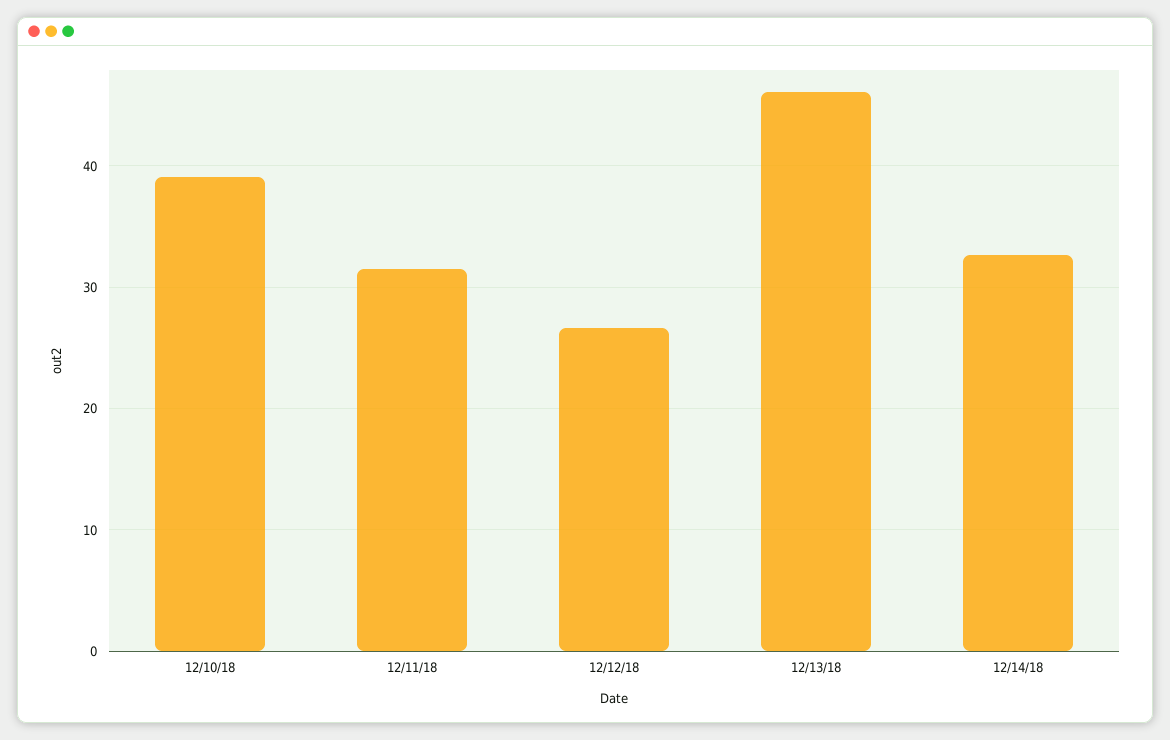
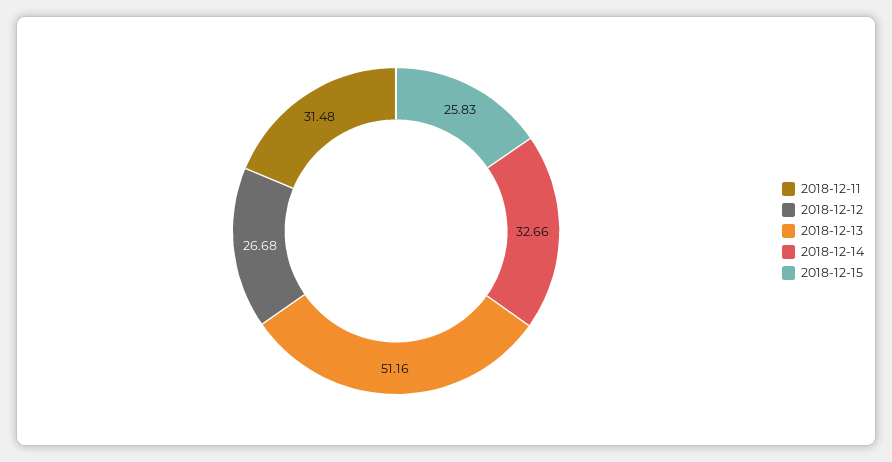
12/10/18: 39 -> none
12/13/18: 46 -> 51.16
2018-12-15: none -> 25.83

